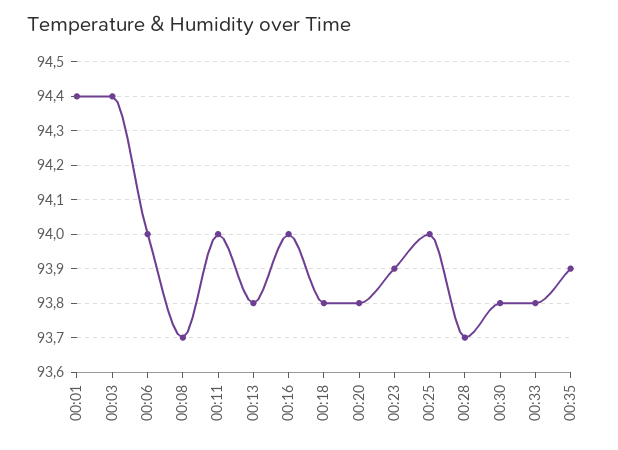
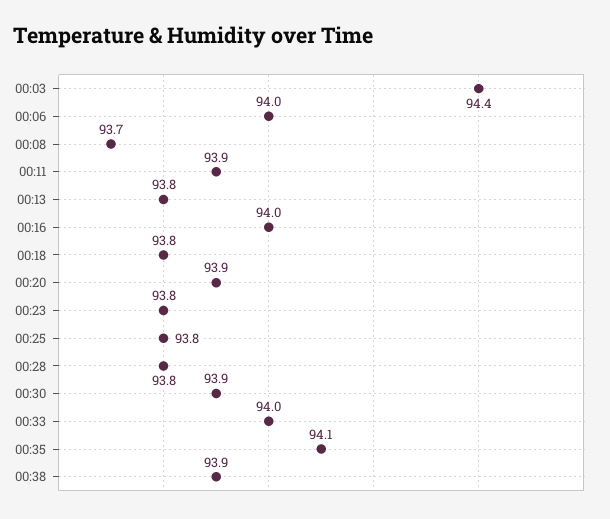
00:01: 94.4 -> none
00:11: 94 -> 93.9
00:20: 93.8 -> 93.9
00:23: 93.9 -> 93.8
00:25: 94 -> 93.8
00:28: 93.7 -> 93.8
00:30: 93.8 -> 93.9
00:33: 93.8 -> 94
00:35: 93.9 -> 94.1
00:38: none -> 93.9

